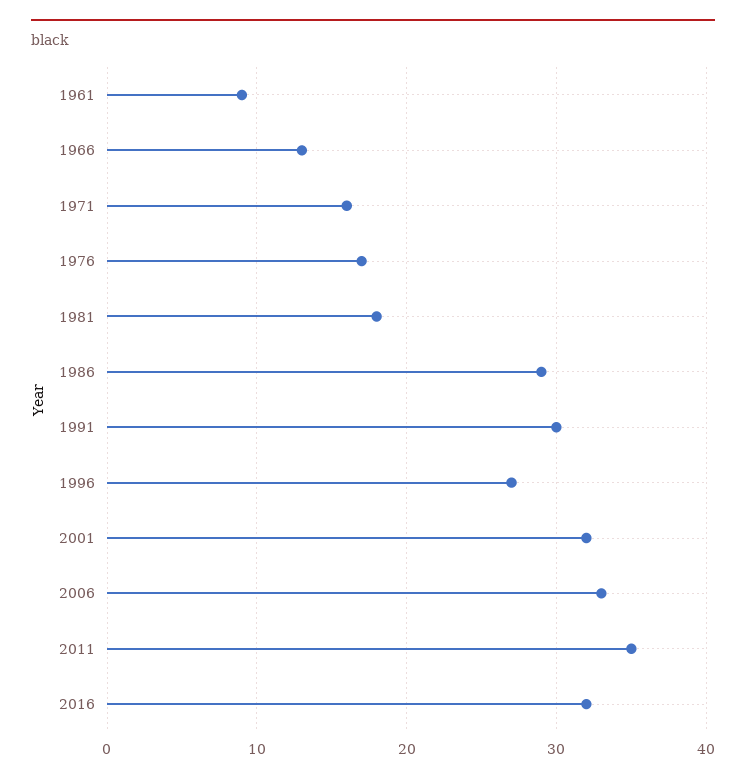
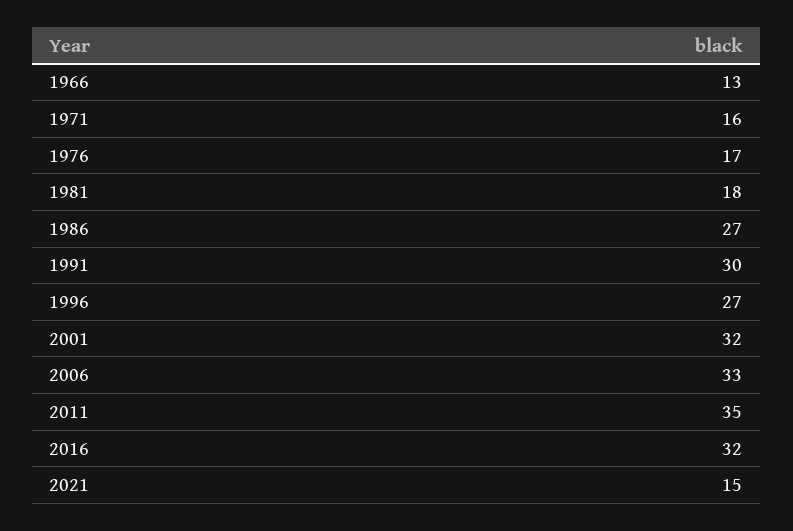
1961: 9 -> none
1986: 29 -> 27
2021: none -> 15

